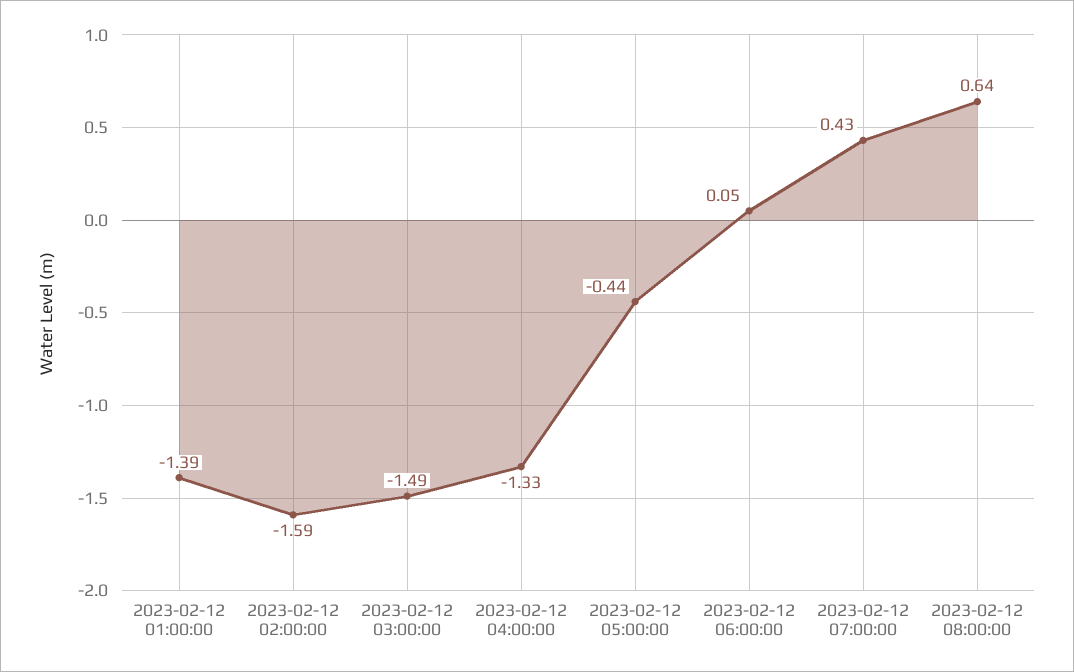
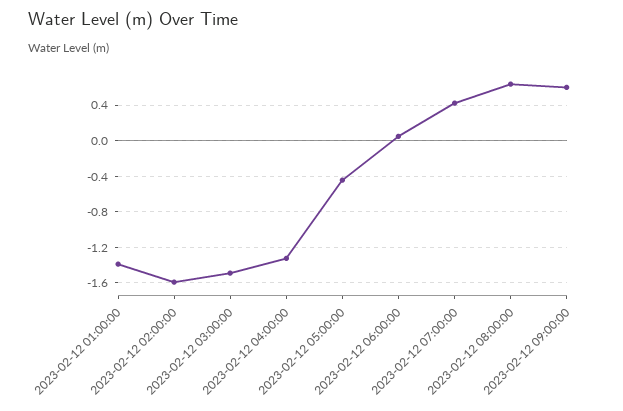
2023-02-12 09:00:00: none -> 0.6

